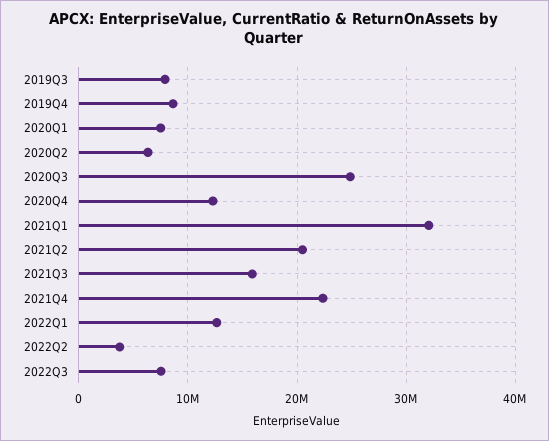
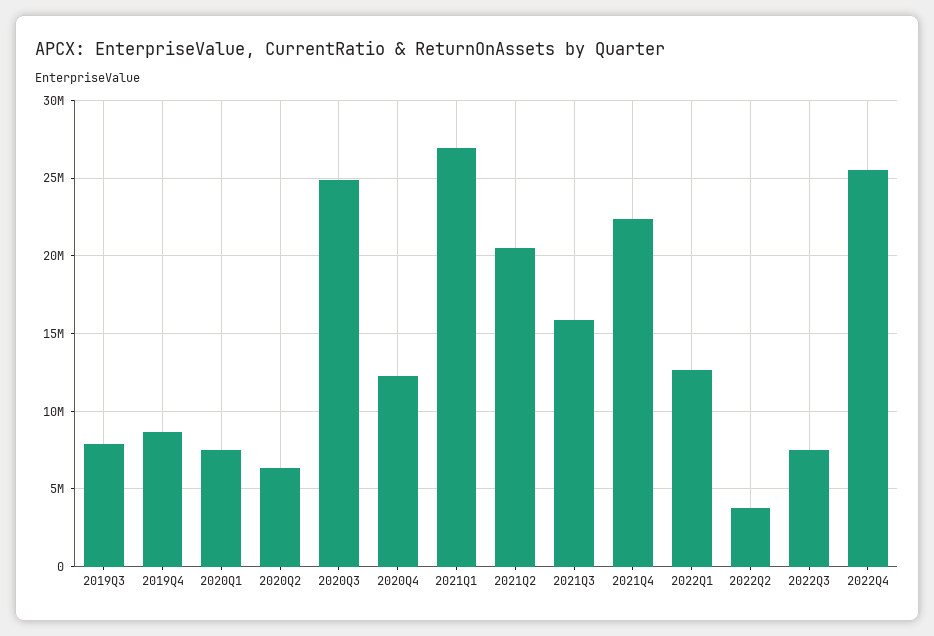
2021Q1: 32000000 -> 27000000
2022Q4: none -> 25500000

